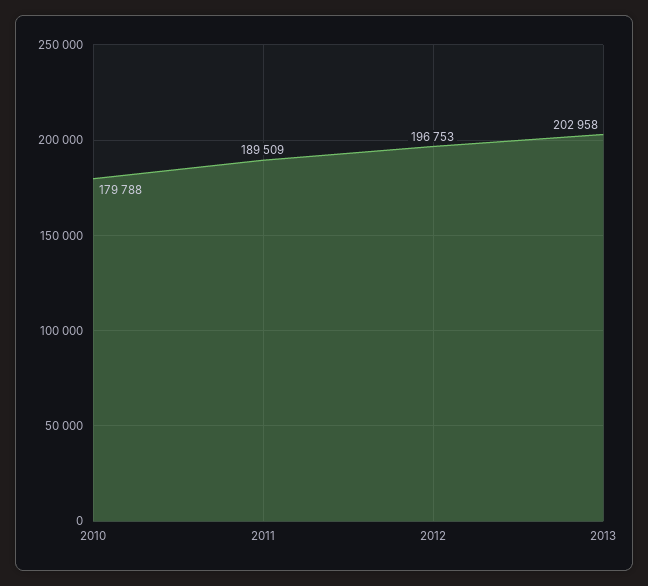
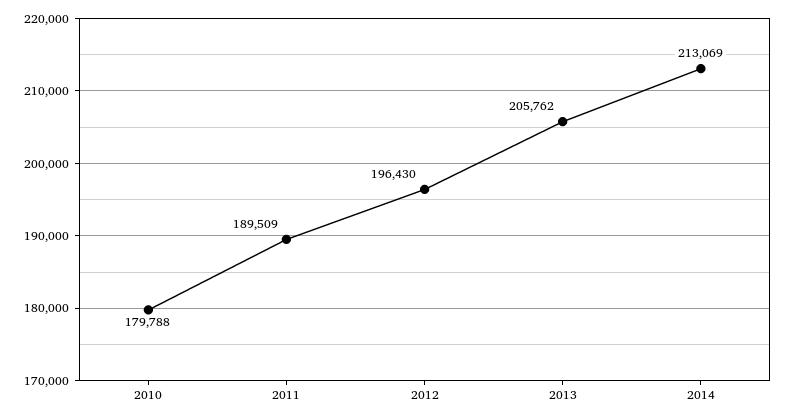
2012: 196753 -> 196430
2013: 202958 -> 205762
2014: none -> 213069

